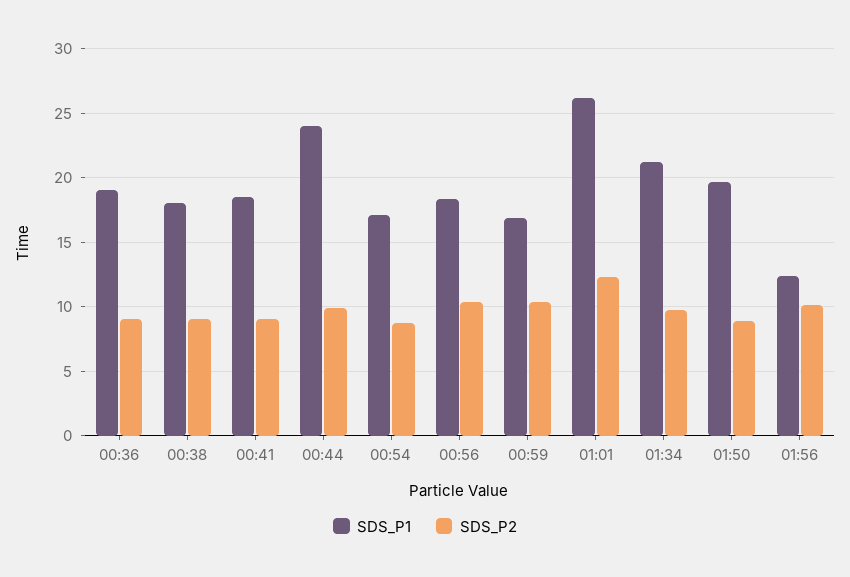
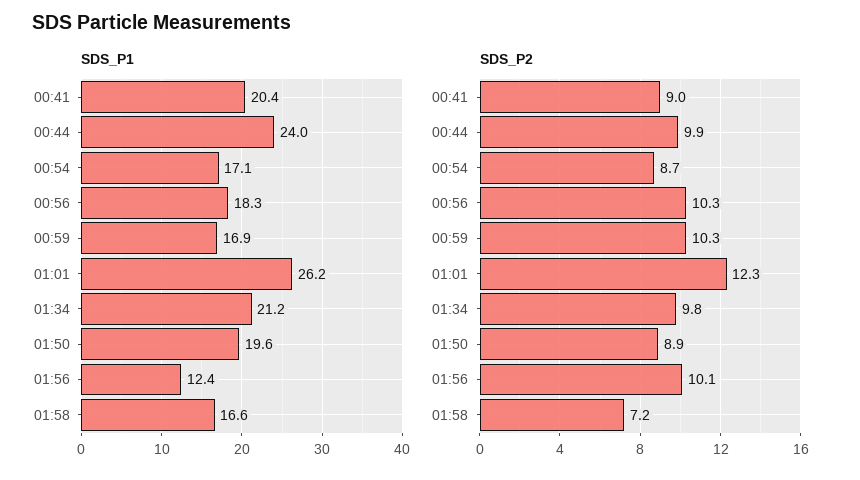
SDS_P1, 00:36: 19 -> none
SDS_P2, 00:36: 9 -> none
SDS_P1, 00:38: 18 -> none
SDS_P2, 00:38: 9 -> none
SDS_P1, 00:41: 18.5 -> 20.4
SDS_P1, 01:58: none -> 16.6
SDS_P2, 01:58: none -> 7.2

